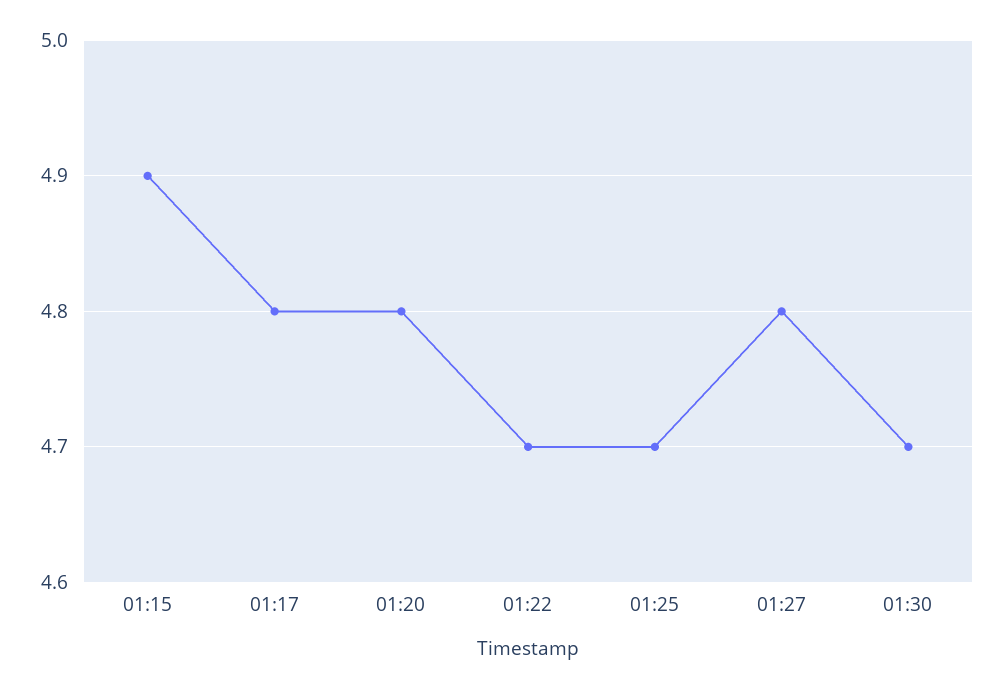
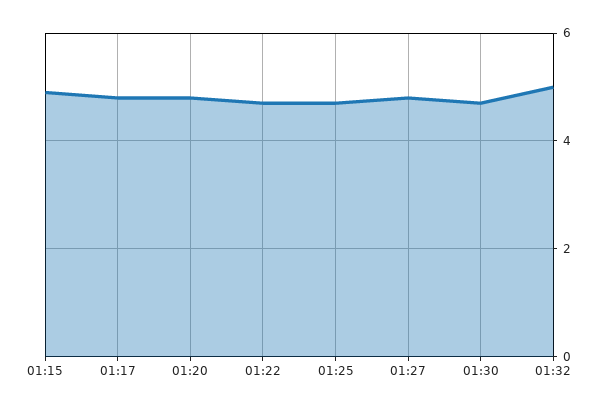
01:32: none -> 5

